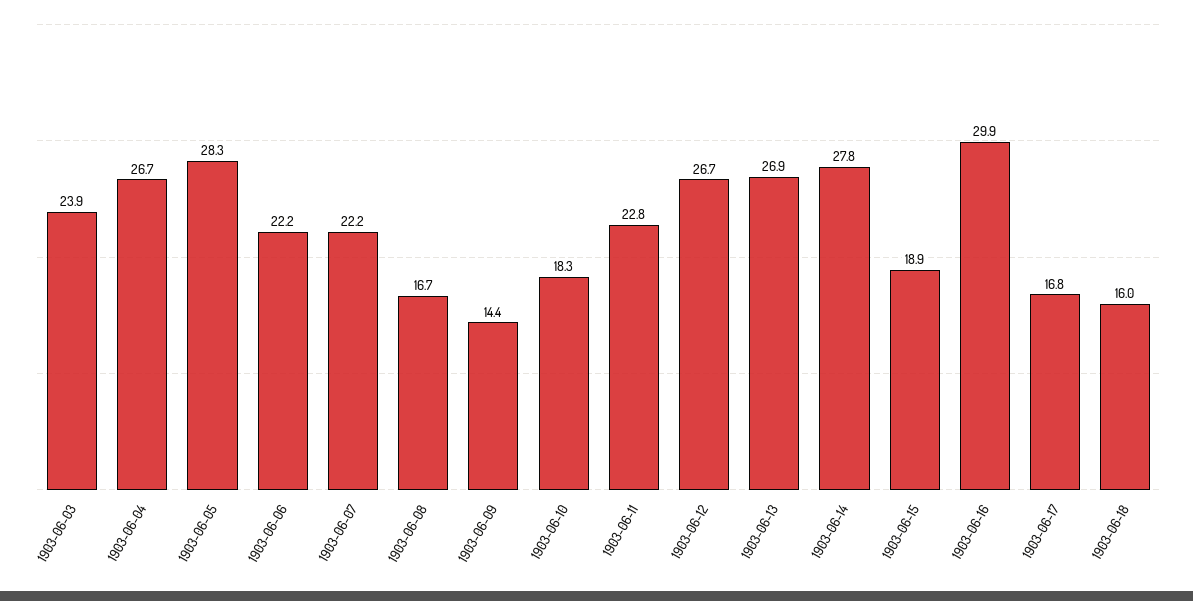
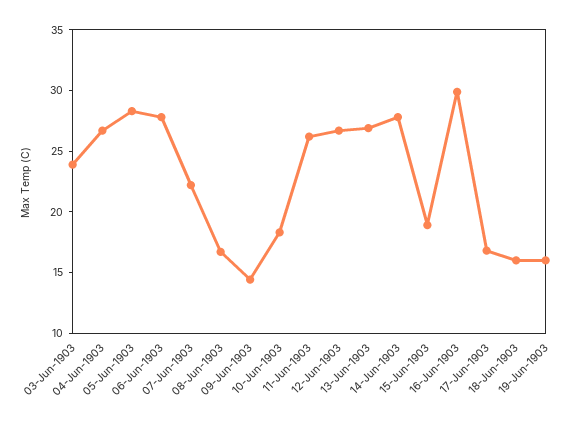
1903-06-06: 22.2 -> 28
1903-06-11: 22.8 -> 26
19-Jun-1903: none -> 16

